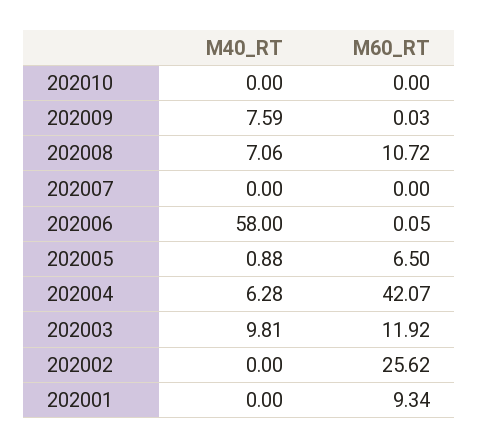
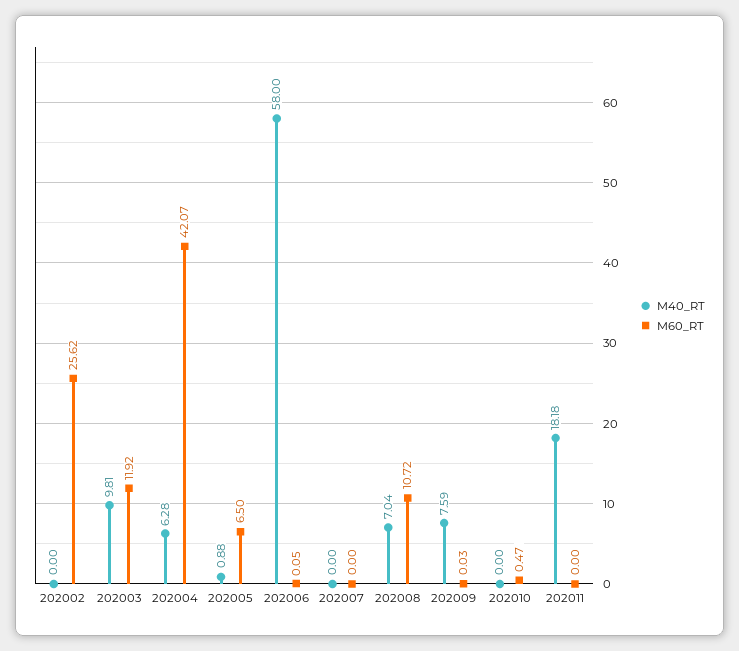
M60_RT, 202010: 0 -> 0.47
M40_RT, 202008: 7.06 -> 7.04
M40_RT, 202001: 0 -> none
M60_RT, 202001: 9.34 -> none
M40_RT, 202011: none -> 18.18
M60_RT, 202011: none -> 0

